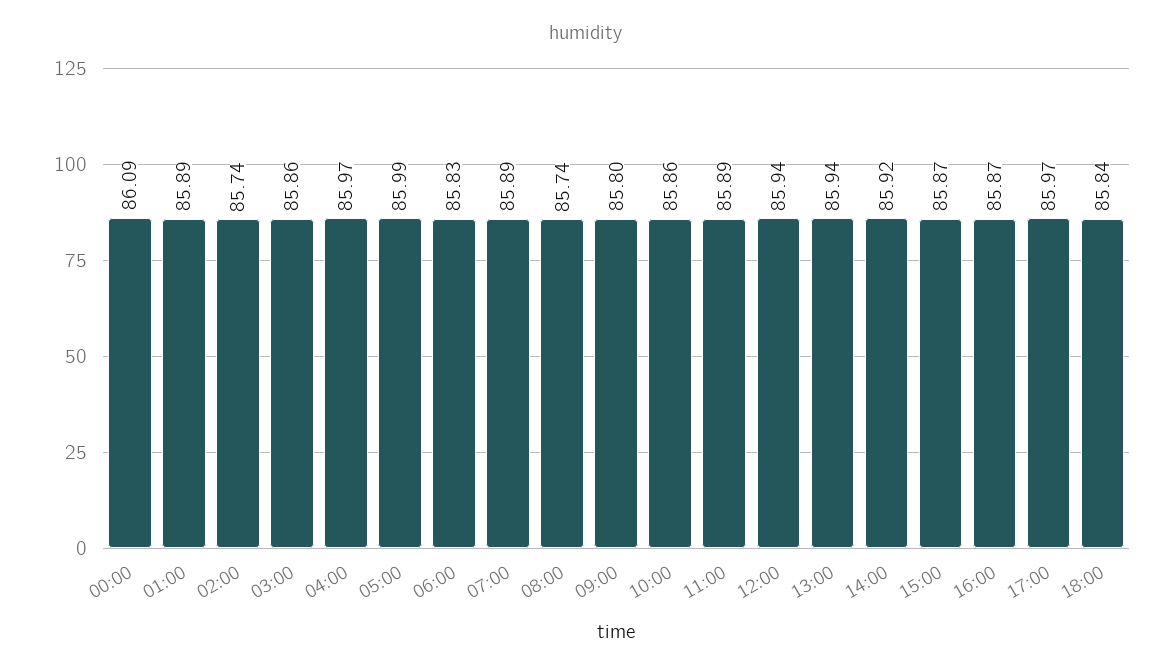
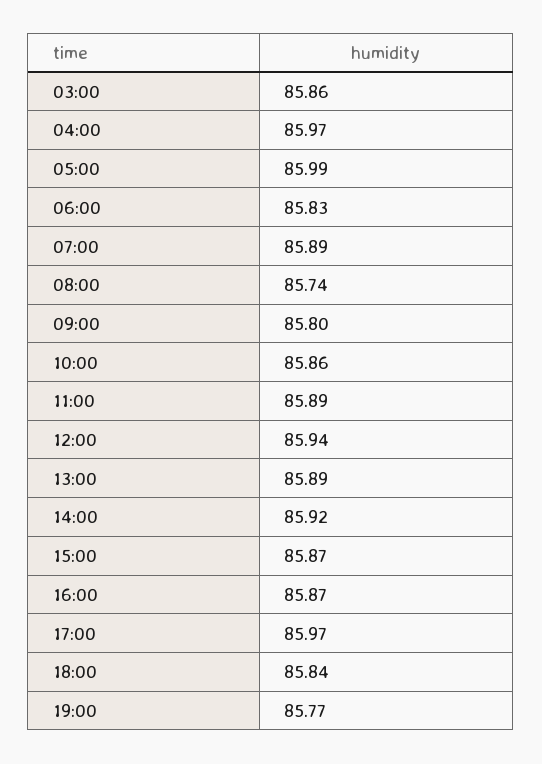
00:00: 86.09 -> none
01:00: 85.89 -> none
02:00: 85.74 -> none
13:00: 85.94 -> 85.89
19:00: none -> 85.77

